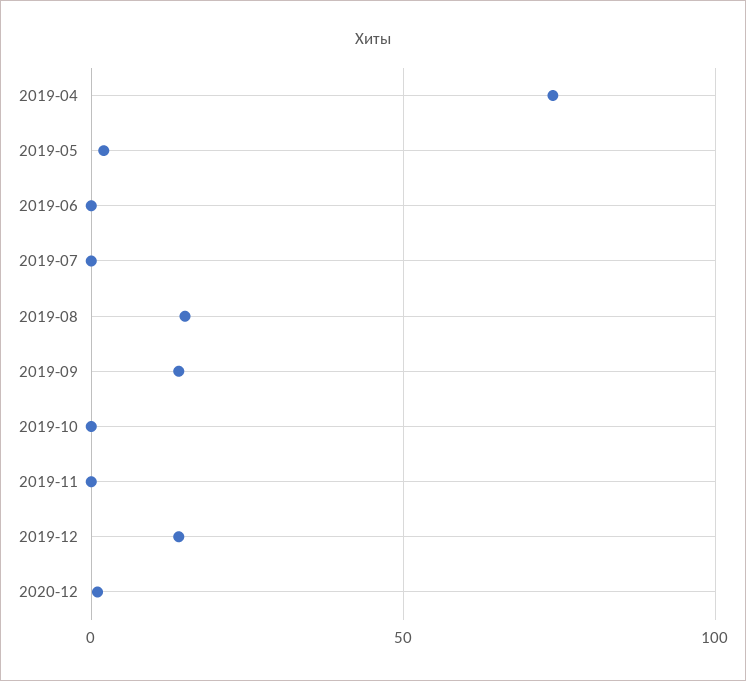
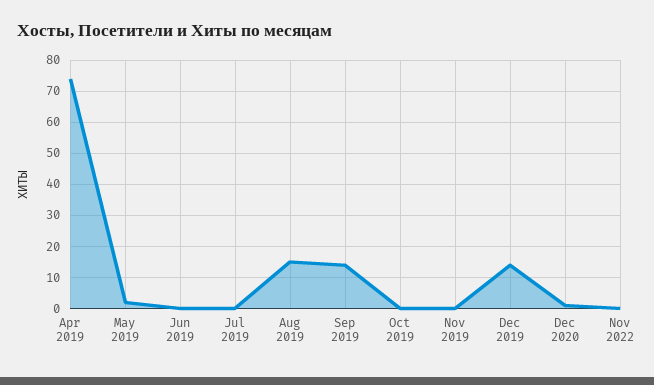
Nov 2022: none -> 0

